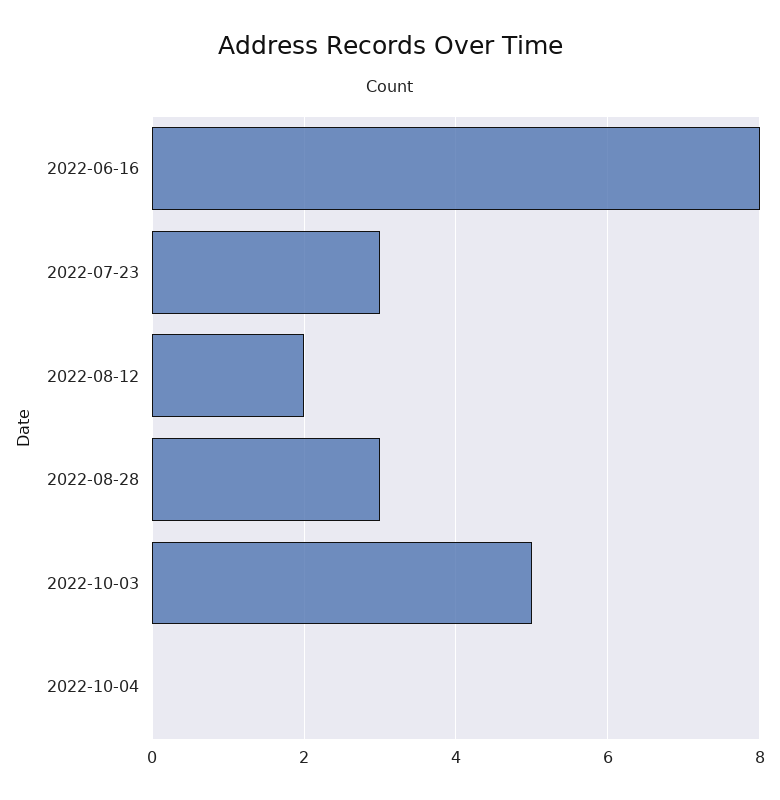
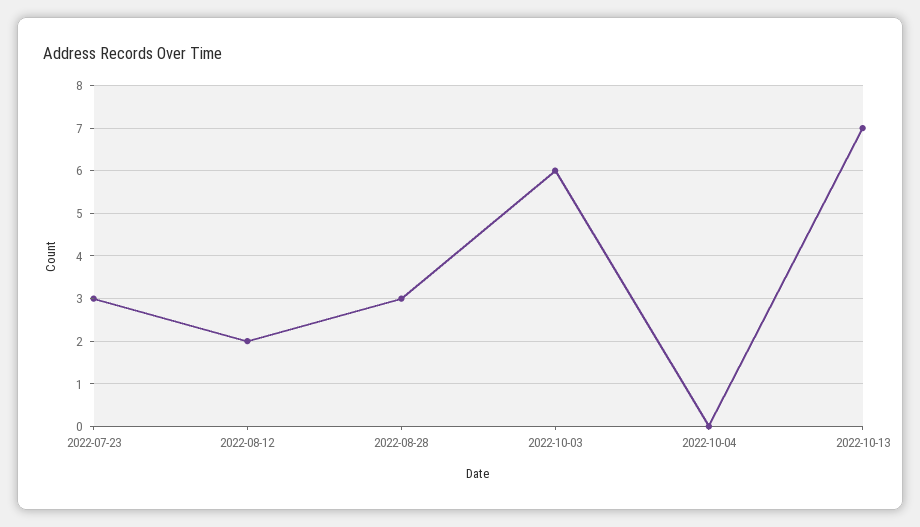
2022-06-16: 8 -> none
2022-10-03: 5 -> 6
2022-10-13: none -> 7

